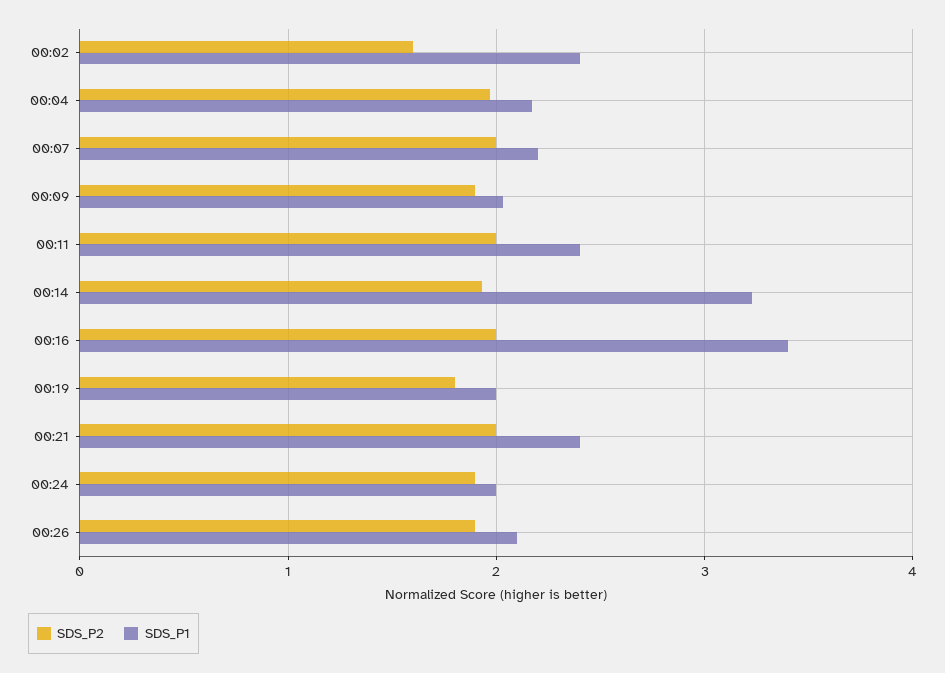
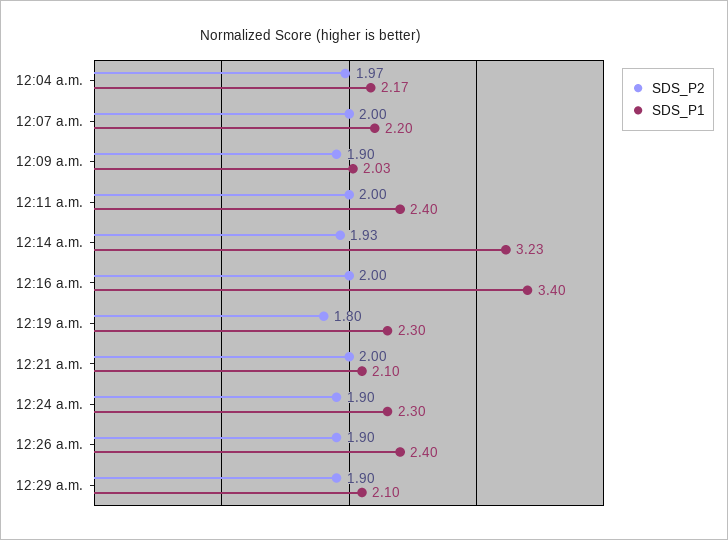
SDS_P2, 00:02: 1.6 -> none
SDS_P1, 00:02: 2.4 -> none
SDS_P1, 00:19: 2 -> 2.3
SDS_P1, 00:21: 2.4 -> 2.1
SDS_P1, 00:24: 2 -> 2.3
SDS_P1, 00:26: 2.1 -> 2.4
SDS_P2, 12:29 a.m.: none -> 1.9
SDS_P1, 12:29 a.m.: none -> 2.1

